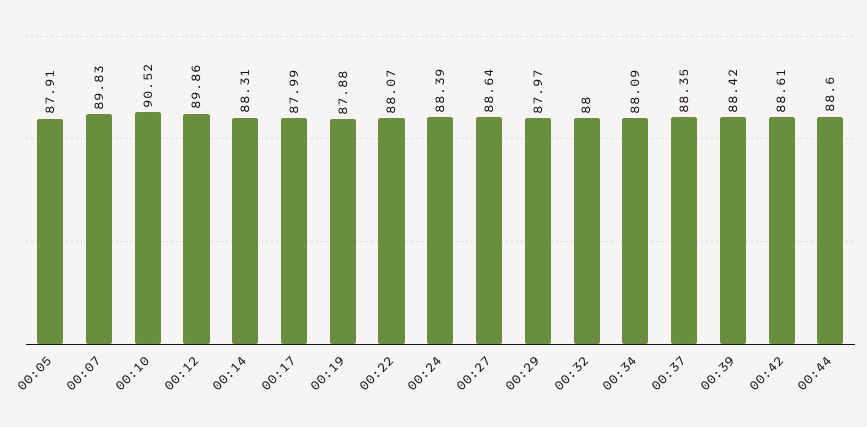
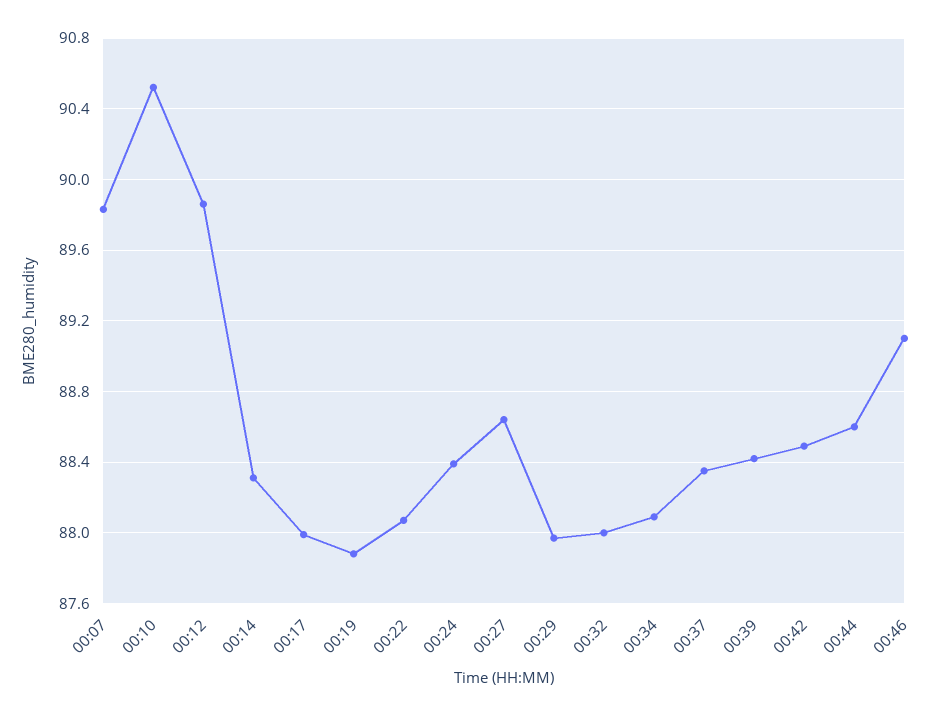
00:05: 87.91 -> none
00:42: 88.61 -> 88.5
00:46: none -> 89.1

